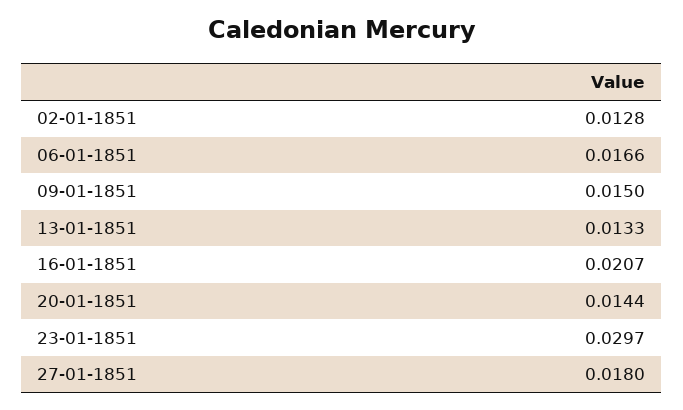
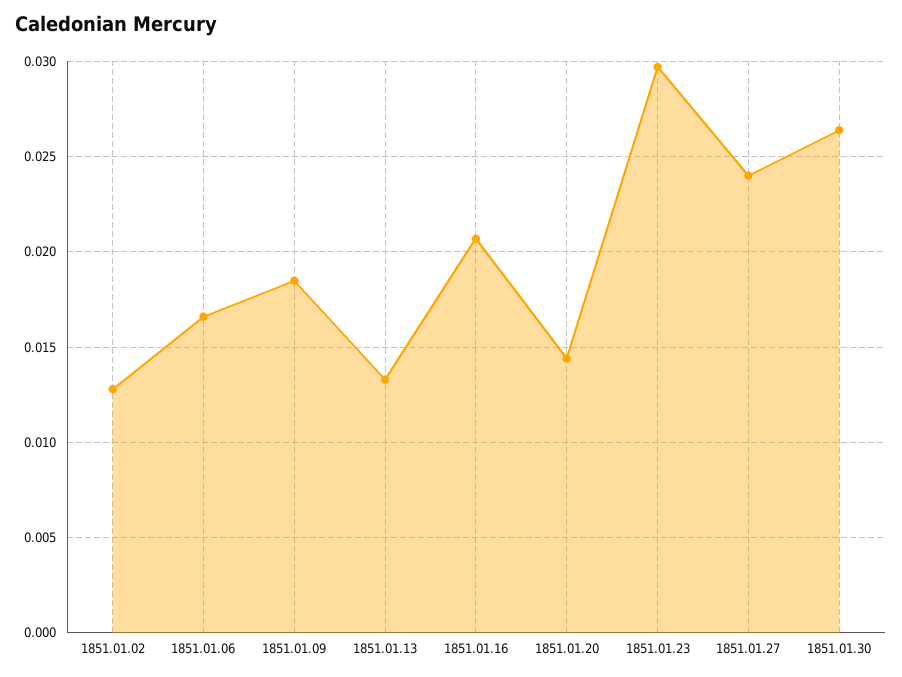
09-01-1851: 0.015 -> 0.0185
27-01-1851: 0.018 -> 0.024
1851.01.30: none -> 0.0265

